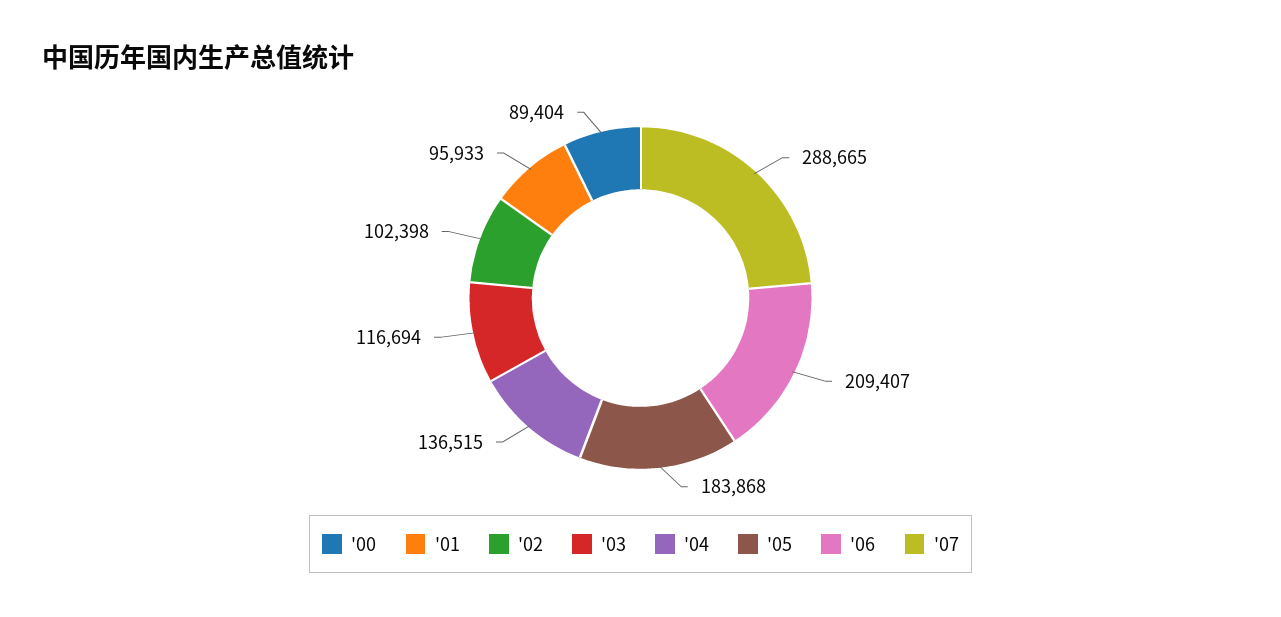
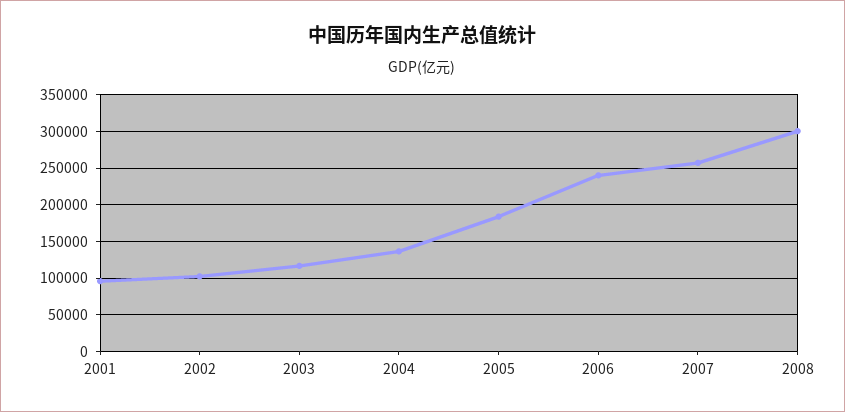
'00: 89404 -> none
'06: 209407 -> 240000
'07: 288665 -> 260000
2008: none -> 300000

